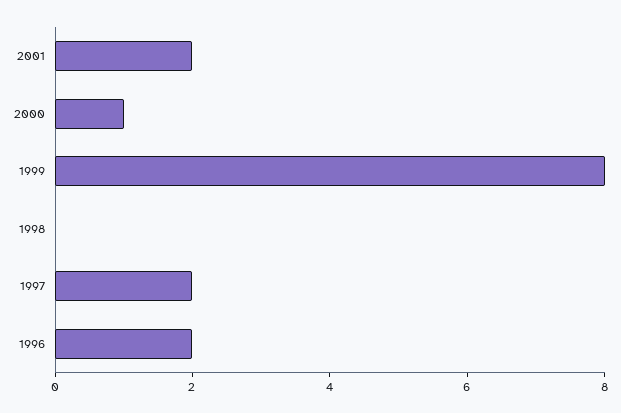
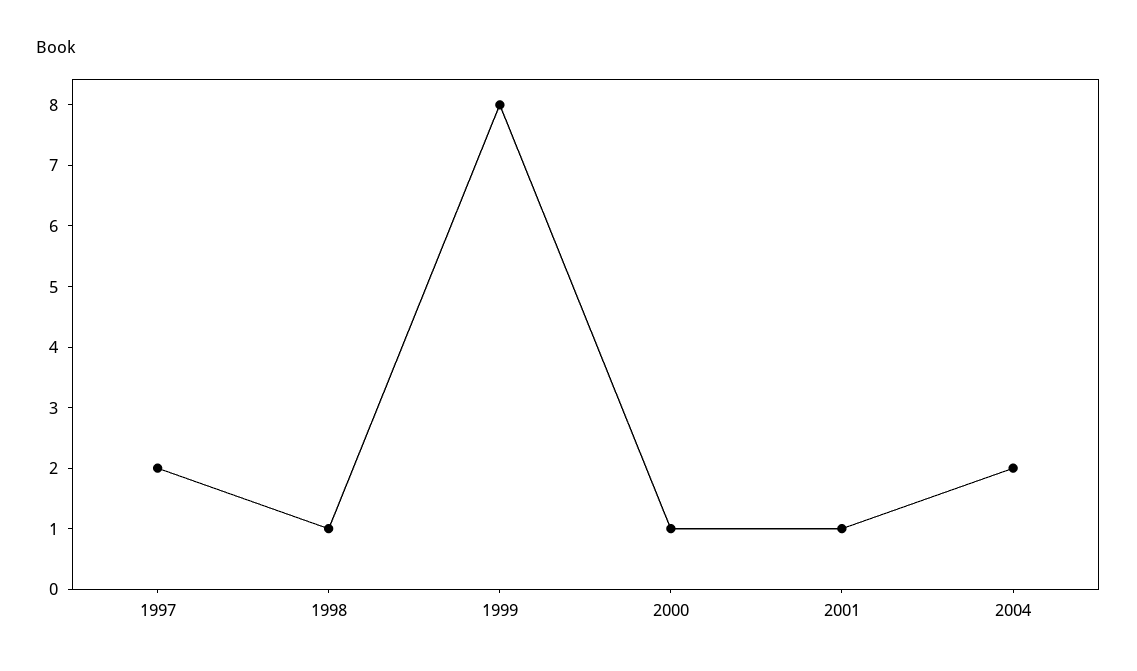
2001: 2 -> 1
1998: 0 -> 1
1996: 2 -> none
2004: none -> 2

